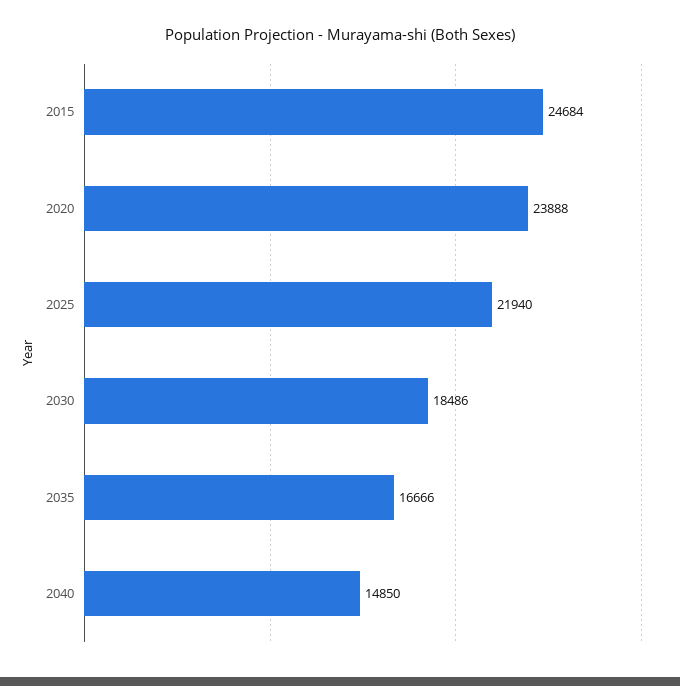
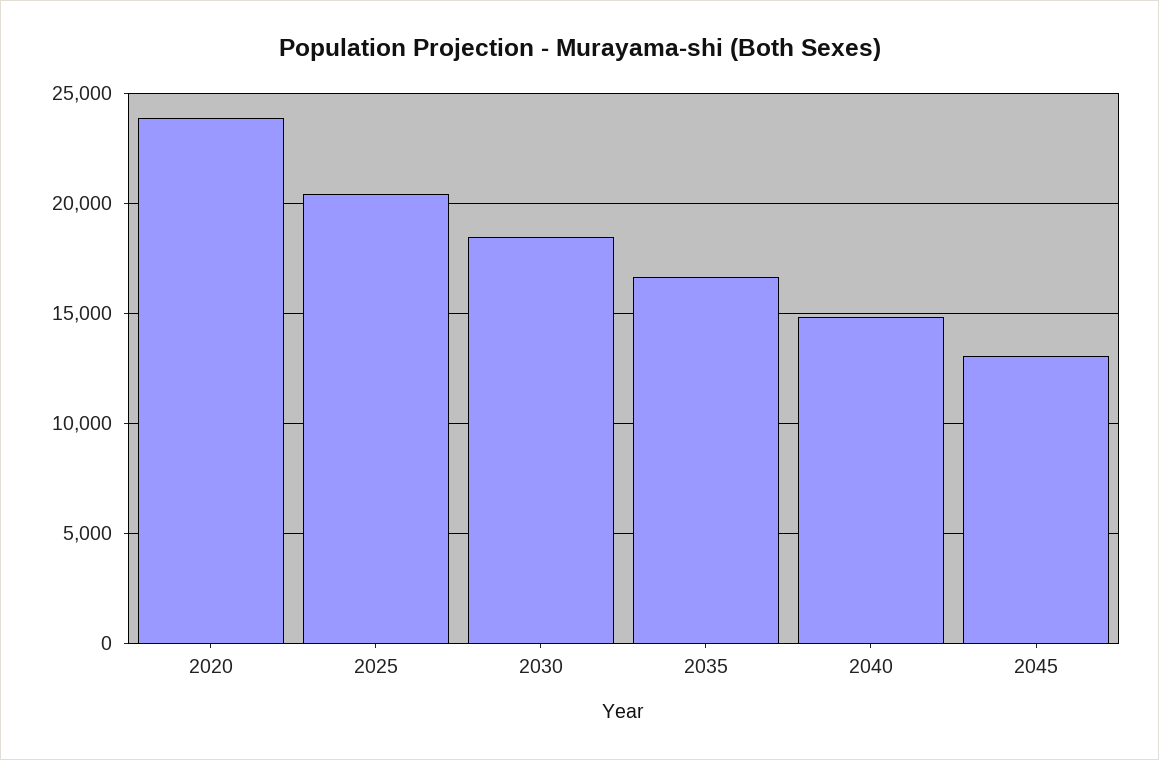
2015: 24684 -> none
2025: 21940 -> 20500
2045: none -> 13000

